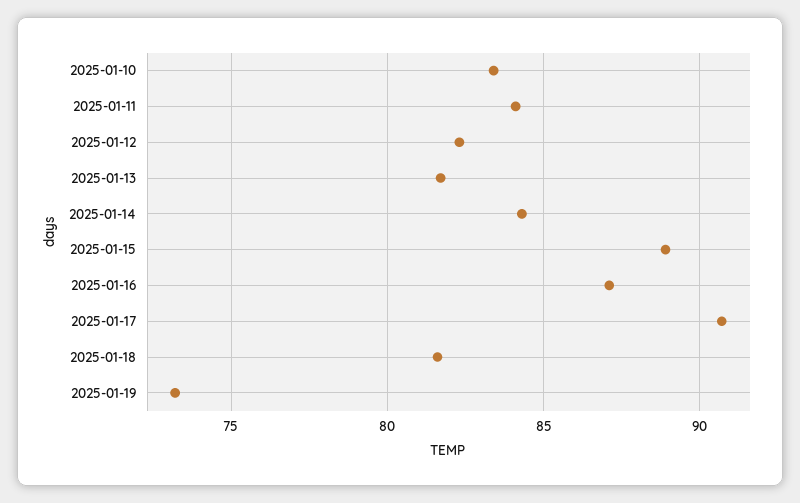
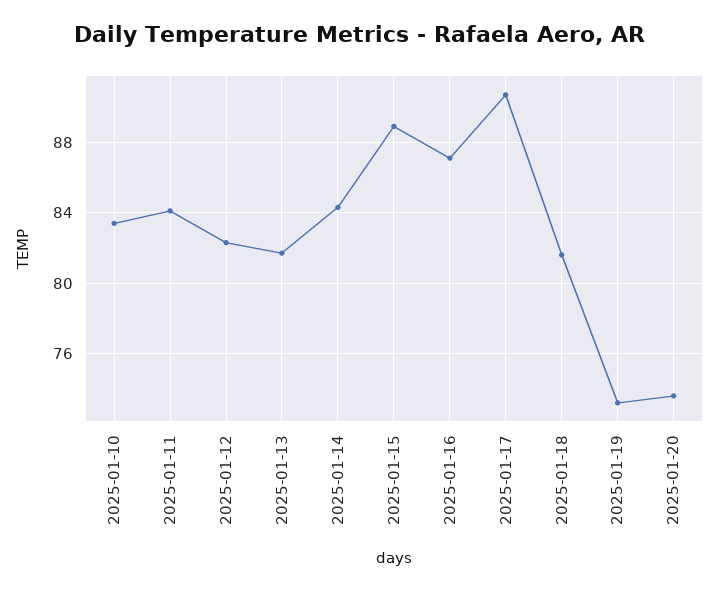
2025-01-20: none -> 73.5

